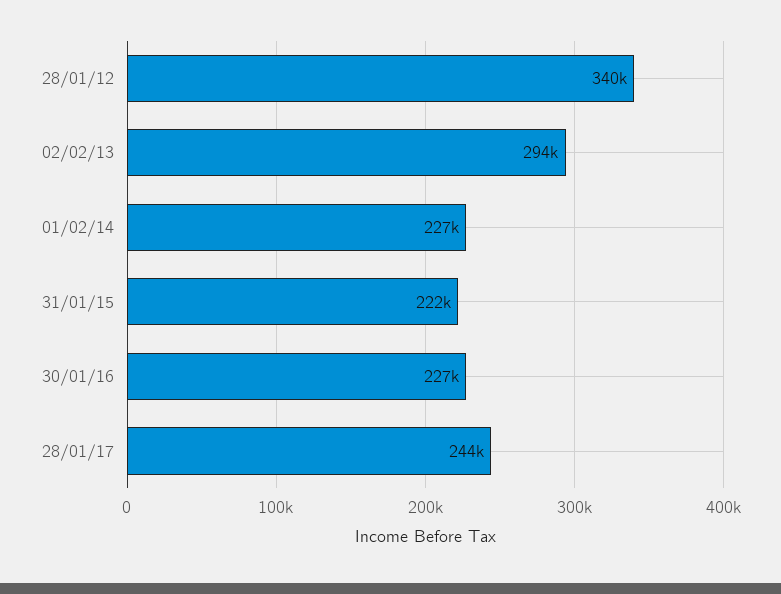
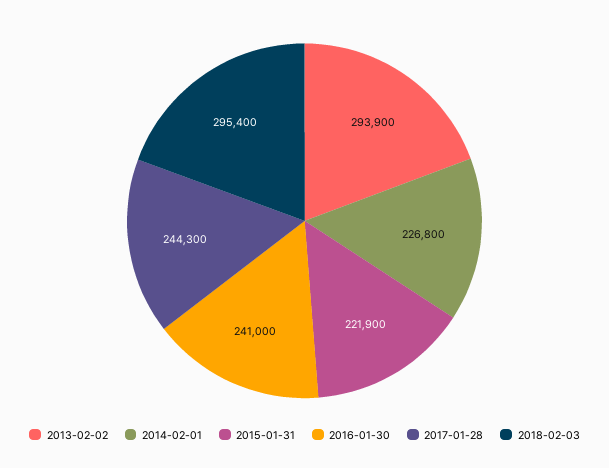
28/01/12: 340000 -> none
30/01/16: 227000 -> 241000
2018-02-03: none -> 295400

